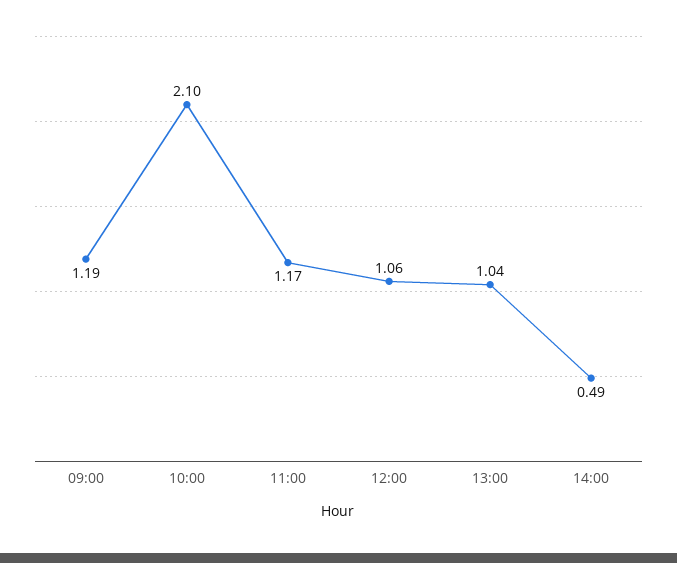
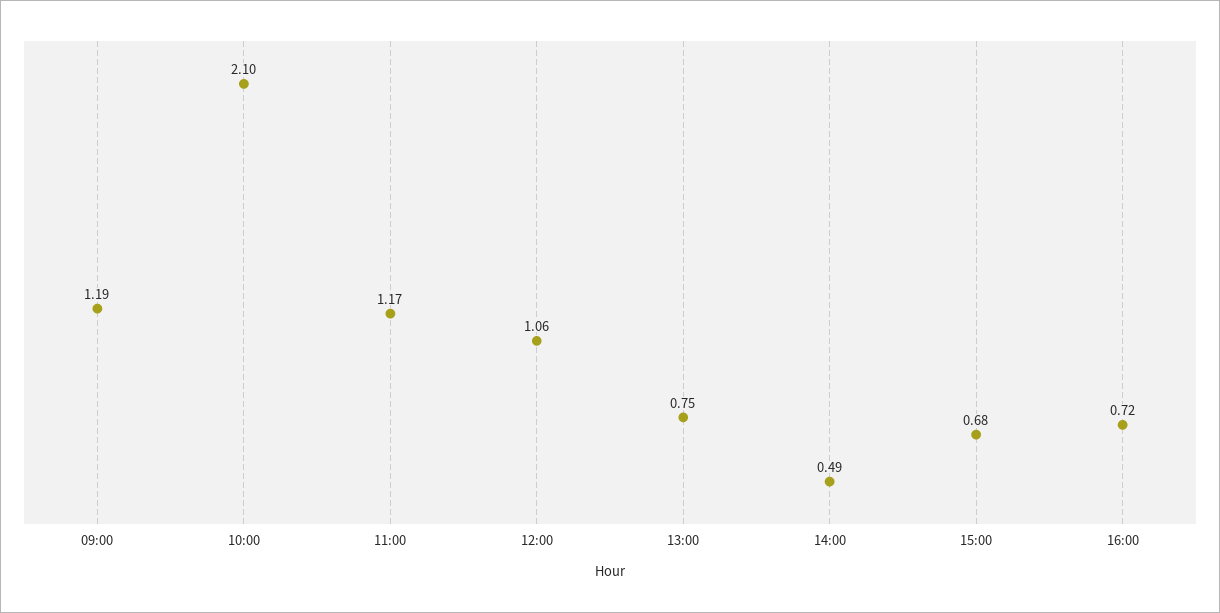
13:00: 1.04 -> 0.75
15:00: none -> 0.68
16:00: none -> 0.72

